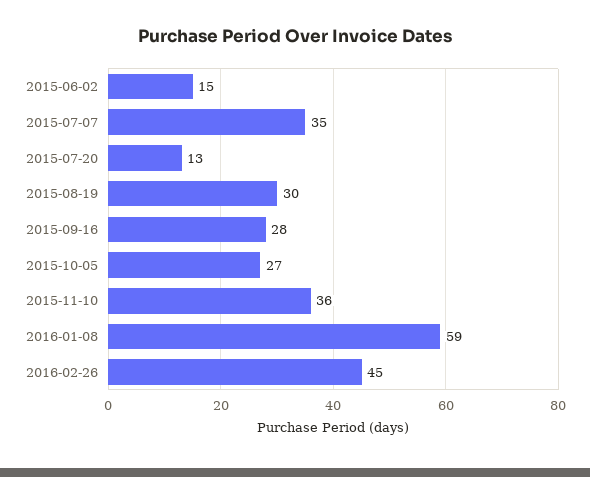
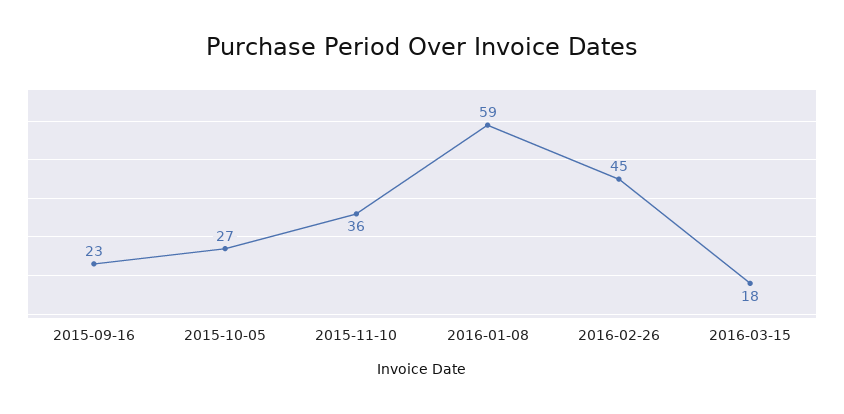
2015-06-02: 15 -> none
2015-07-07: 35 -> none
2015-07-20: 13 -> none
2015-08-19: 30 -> none
2015-09-16: 28 -> 23
2016-03-15: none -> 18

